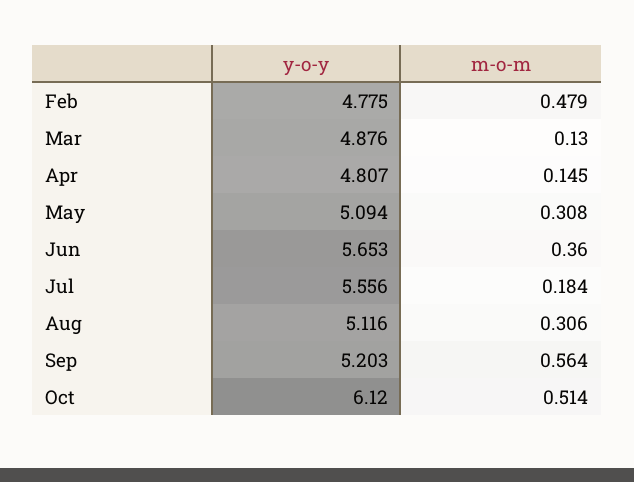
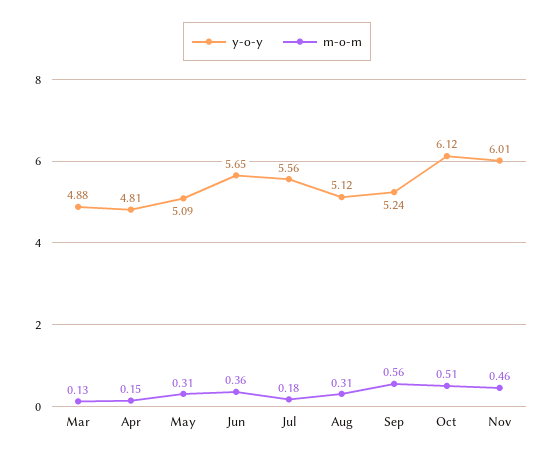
y-o-y, Feb: 4.775 -> none
m-o-m, Feb: 0.479 -> none
y-o-y, Sep: 5.203 -> 5.24
y-o-y, Nov: none -> 6.01
m-o-m, Nov: none -> 0.46

